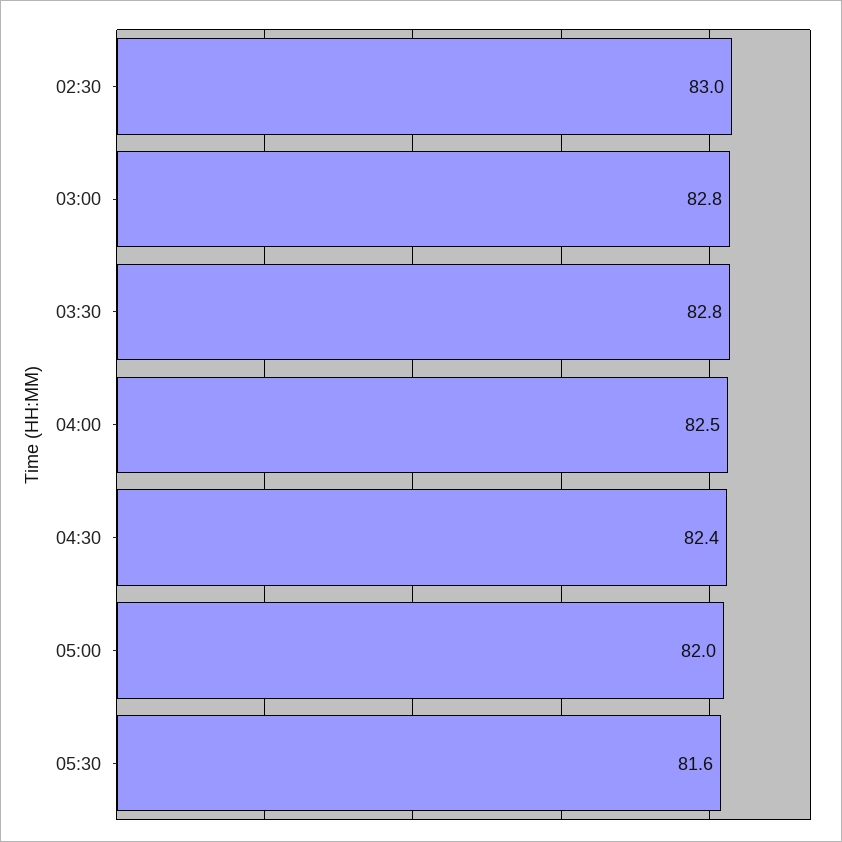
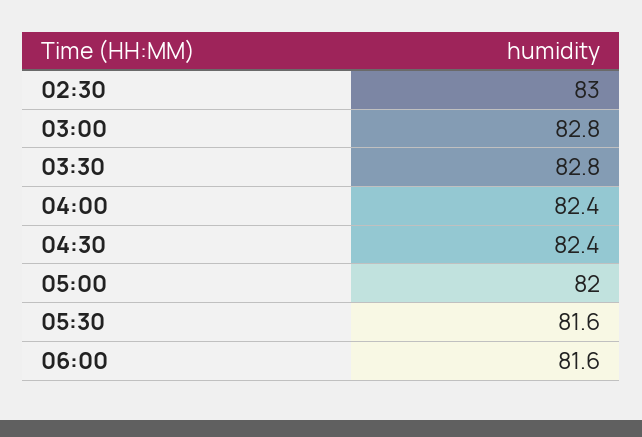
04:00: 82.5 -> 82.4
06:00: none -> 81.6

